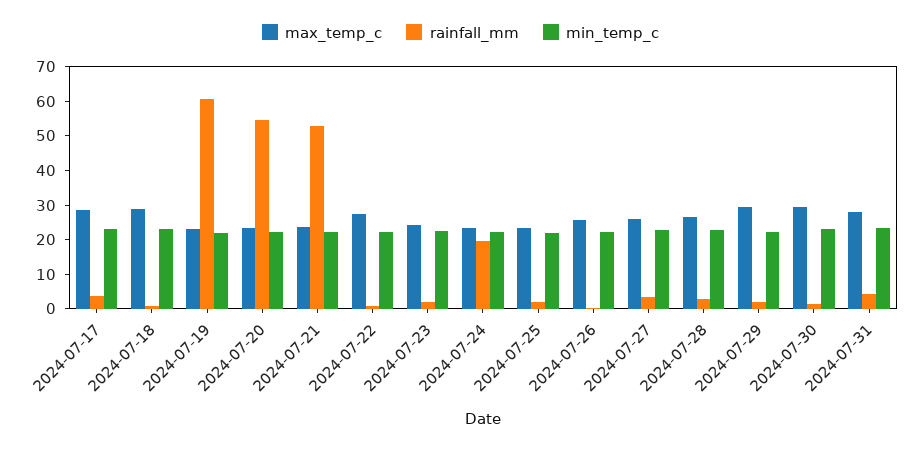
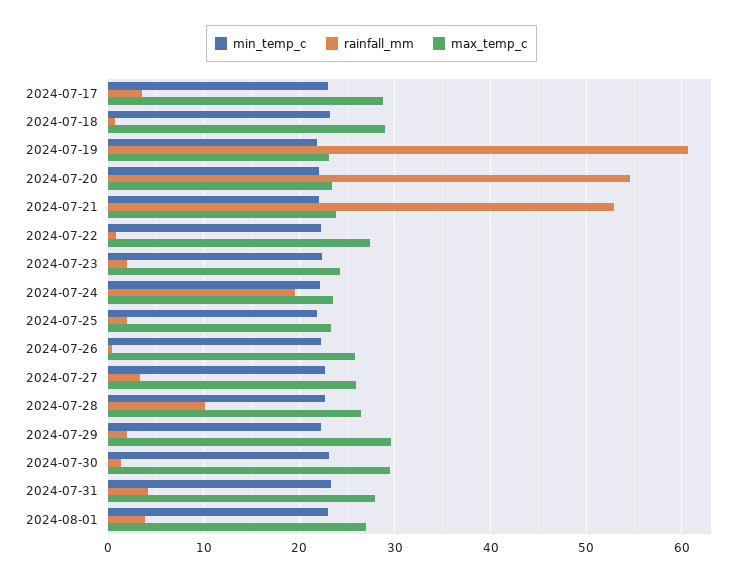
rainfall_mm, 2024-07-28: 2.5 -> 10
min_temp_c, 2024-08-01: none -> 23
rainfall_mm, 2024-08-01: none -> 4
max_temp_c, 2024-08-01: none -> 27

